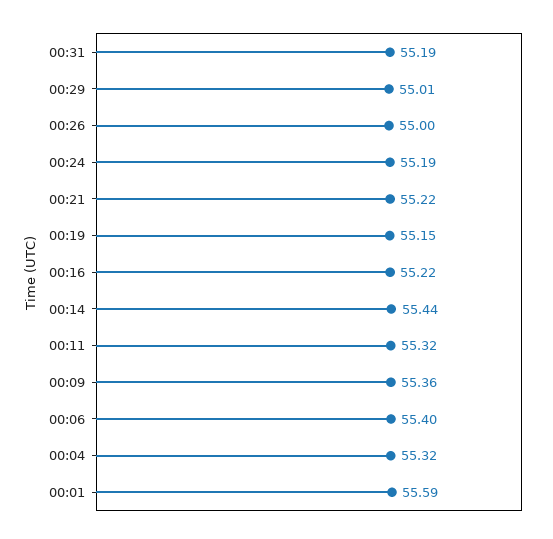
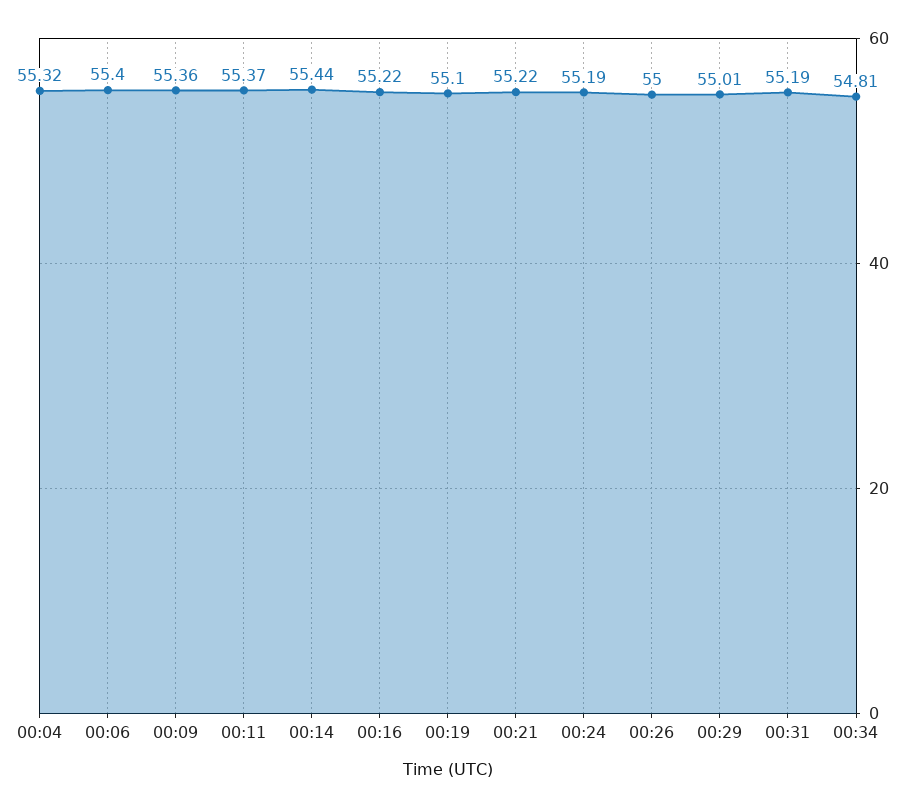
00:19: 55.15 -> 55.1
00:11: 55.32 -> 55.37
00:01: 55.59 -> none
00:34: none -> 54.81

